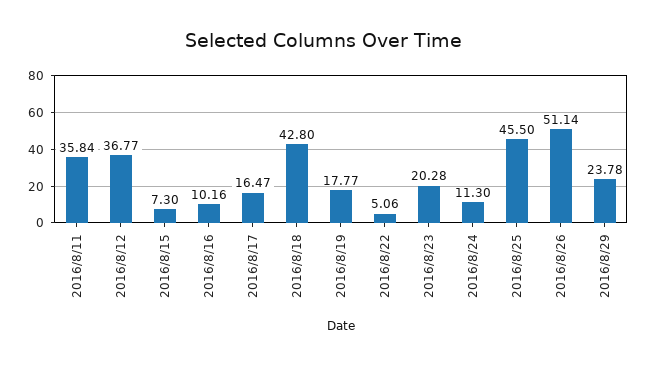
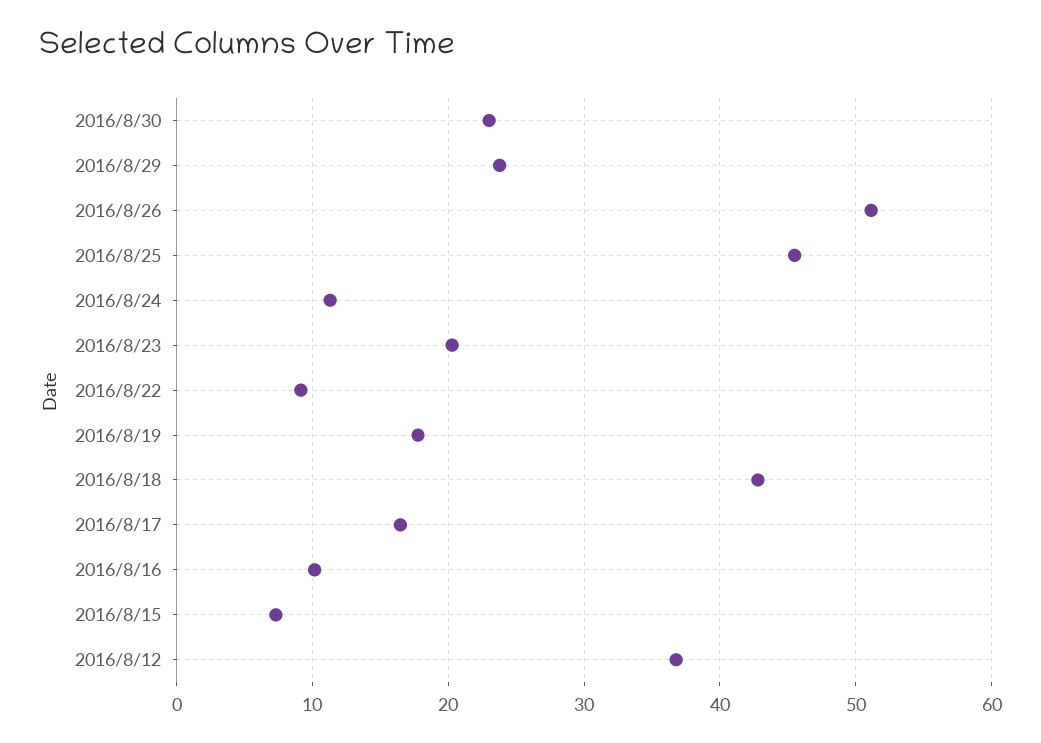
2016/8/11: 35.84 -> none
2016/8/22: 5.06 -> 9
2016/8/30: none -> 23

